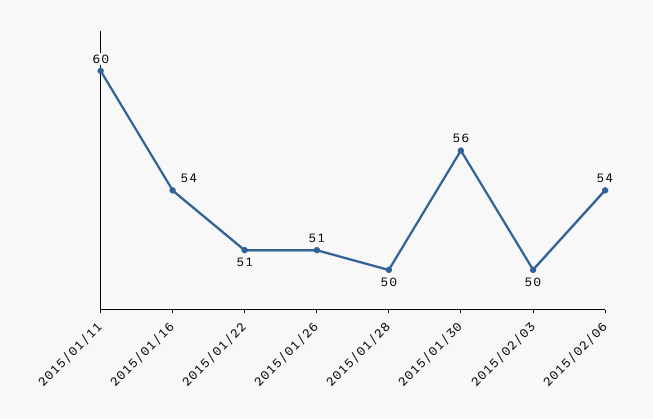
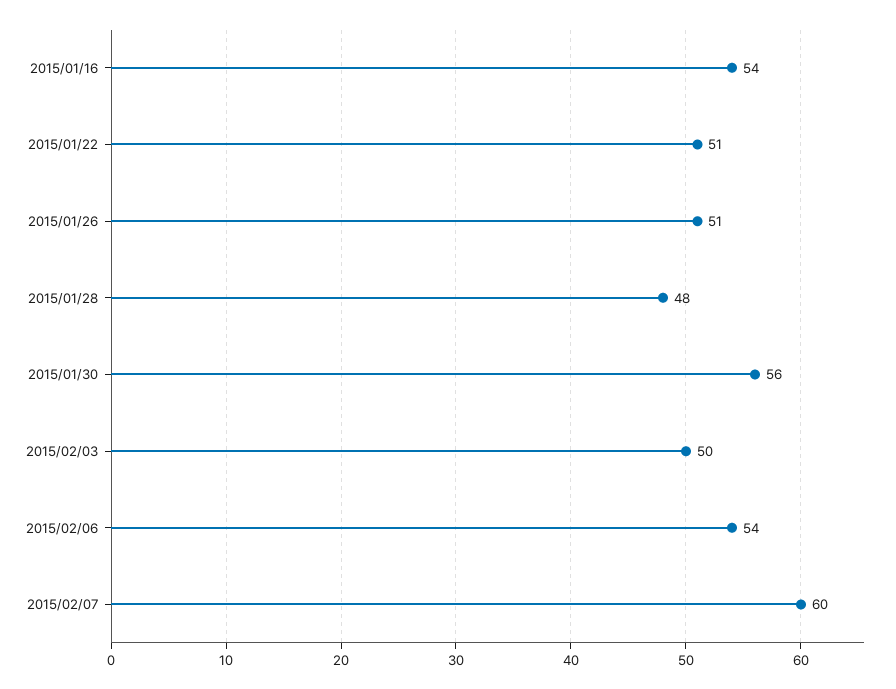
2015/01/11: 60 -> none
2015/01/28: 50 -> 48
2015/02/07: none -> 60

